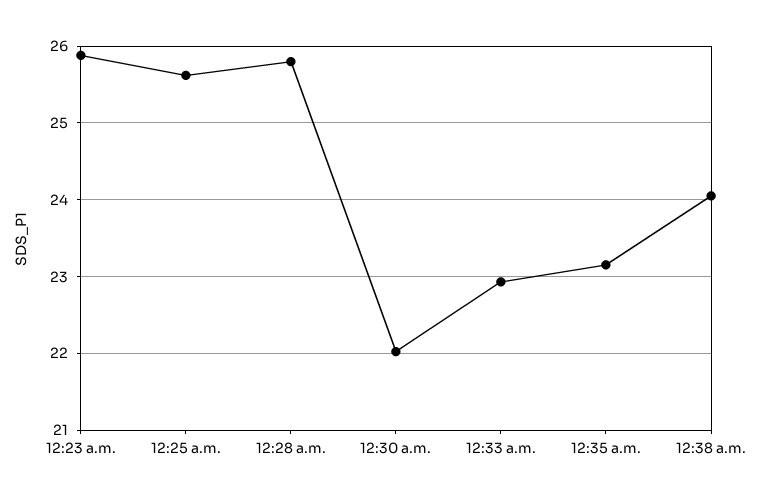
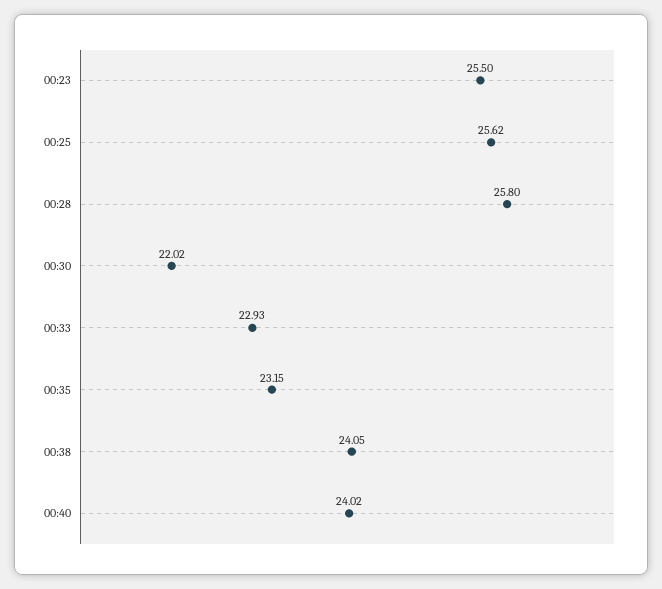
12:23 a.m.: 25.9 -> 25.5
00:40: none -> 24.02

